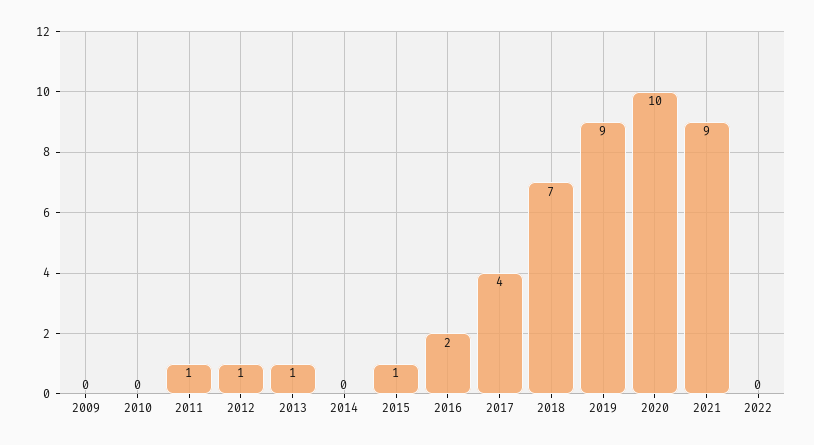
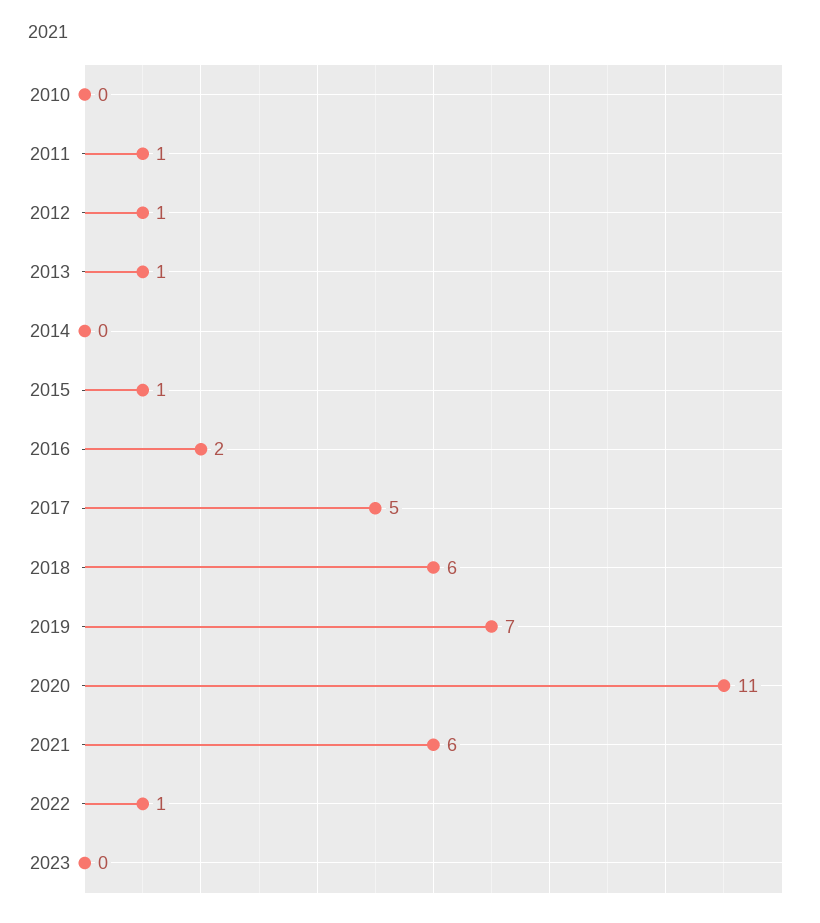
2009: 0 -> none
2017: 4 -> 5
2018: 7 -> 6
2019: 9 -> 7
2020: 10 -> 11
2021: 9 -> 6
2022: 0 -> 1
2023: none -> 0

